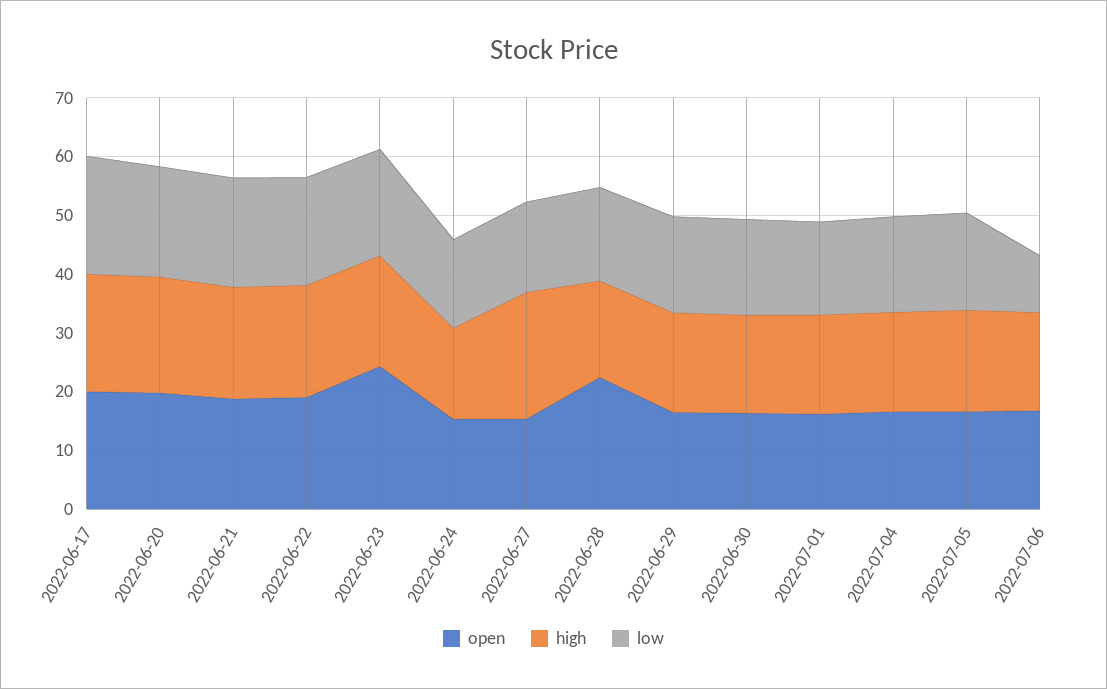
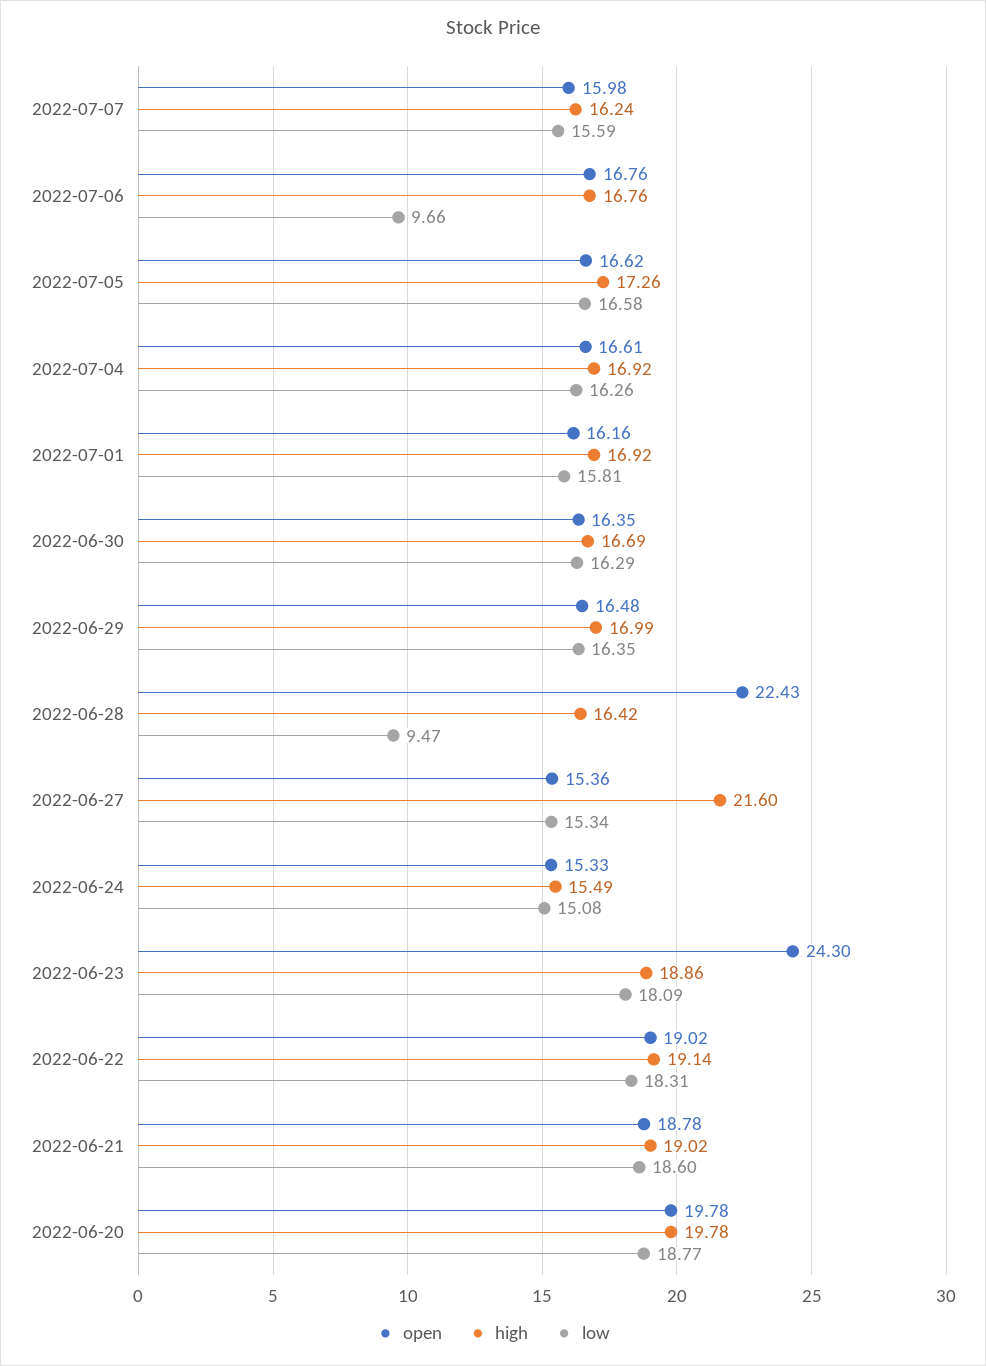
open, 2022-06-17: 20 -> none
high, 2022-06-17: 20 -> none
low, 2022-06-17: 20 -> none
low, 2022-06-28: 16 -> 9.47
open, 2022-07-07: none -> 15.98
high, 2022-07-07: none -> 16.24
low, 2022-07-07: none -> 15.59

